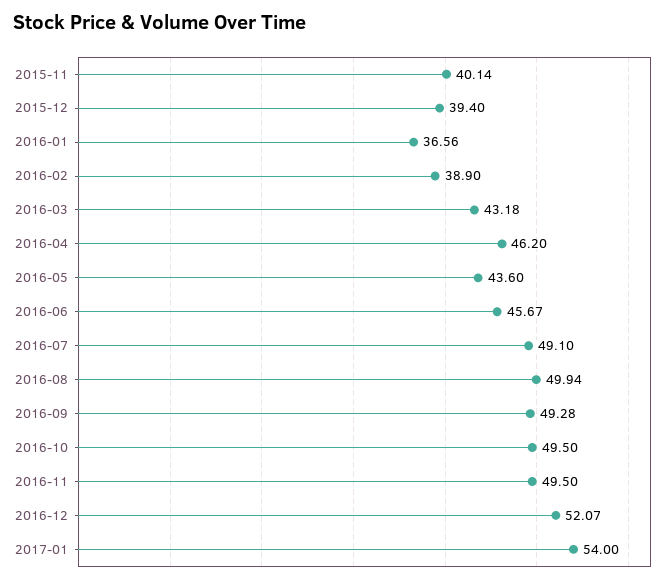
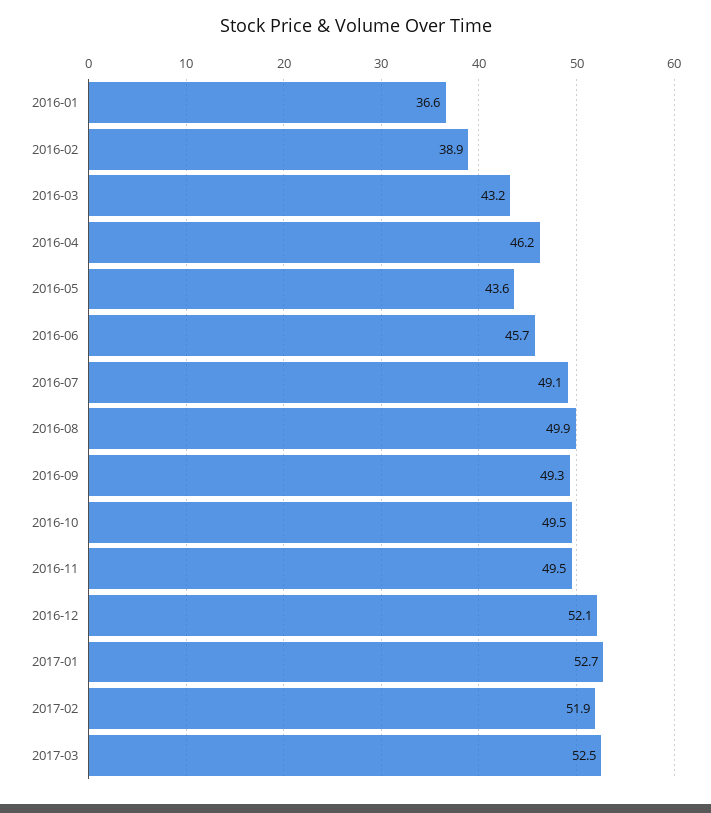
2015-11: 40.14 -> none
2015-12: 39.4 -> none
2017-01: 54 -> 52.7
2017-02: none -> 51.9
2017-03: none -> 52.5

